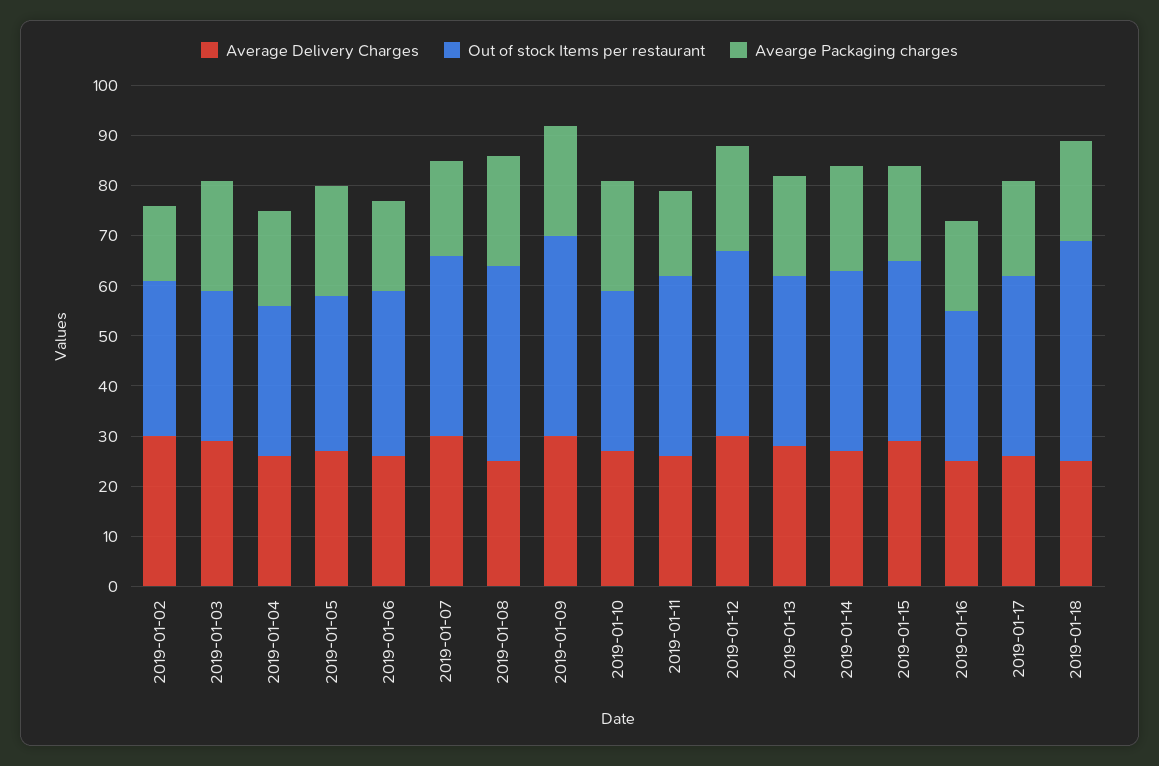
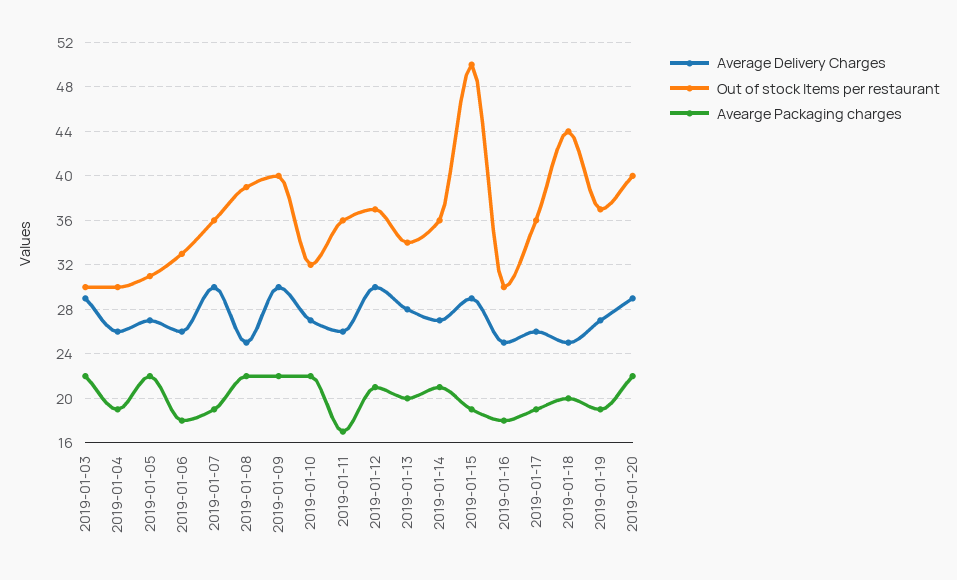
Average Delivery Charges, 2019-01-02: 30 -> none
Out of stock Items per restaurant, 2019-01-02: 30 -> none
Avearge Packaging charges, 2019-01-02: 15 -> none
Out of stock Items per restaurant, 2019-01-15: 35 -> 50
Average Delivery Charges, 2019-01-19: none -> 27
Out of stock Items per restaurant, 2019-01-19: none -> 37
Avearge Packaging charges, 2019-01-19: none -> 19
Average Delivery Charges, 2019-01-20: none -> 29
Out of stock Items per restaurant, 2019-01-20: none -> 40
Avearge Packaging charges, 2019-01-20: none -> 22

